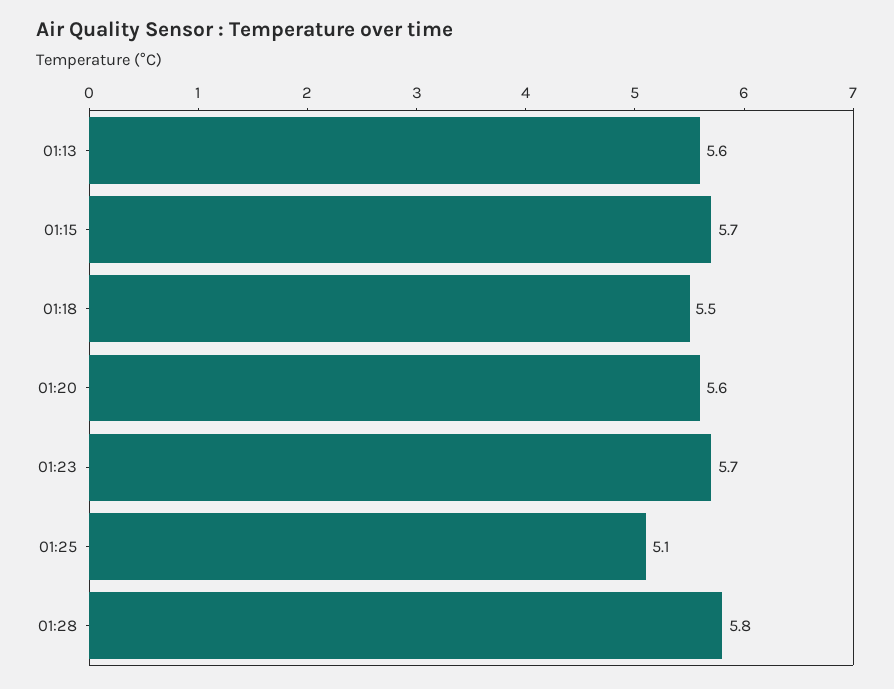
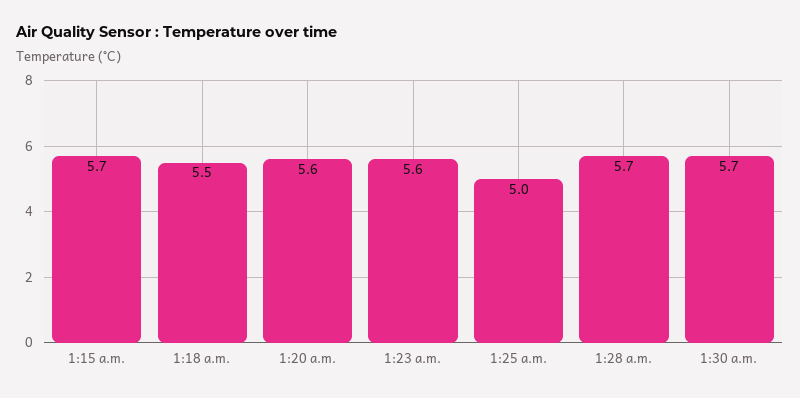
01:13: 5.6 -> none
01:23: 5.7 -> 5.6
01:25: 5.1 -> 5
01:28: 5.8 -> 5.7
1:30 a.m.: none -> 5.7

